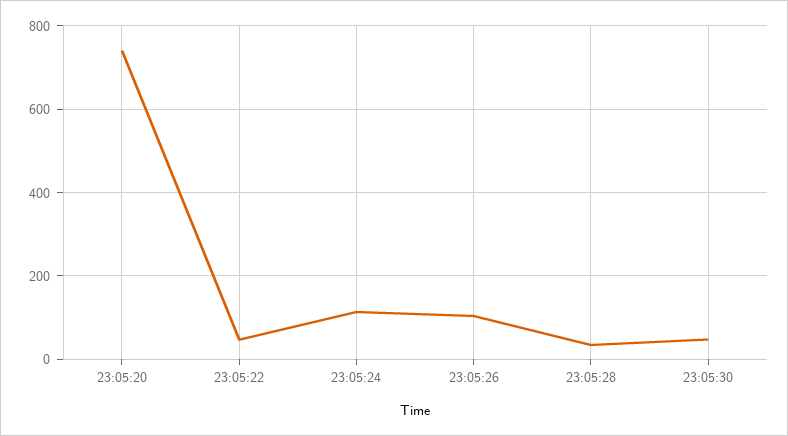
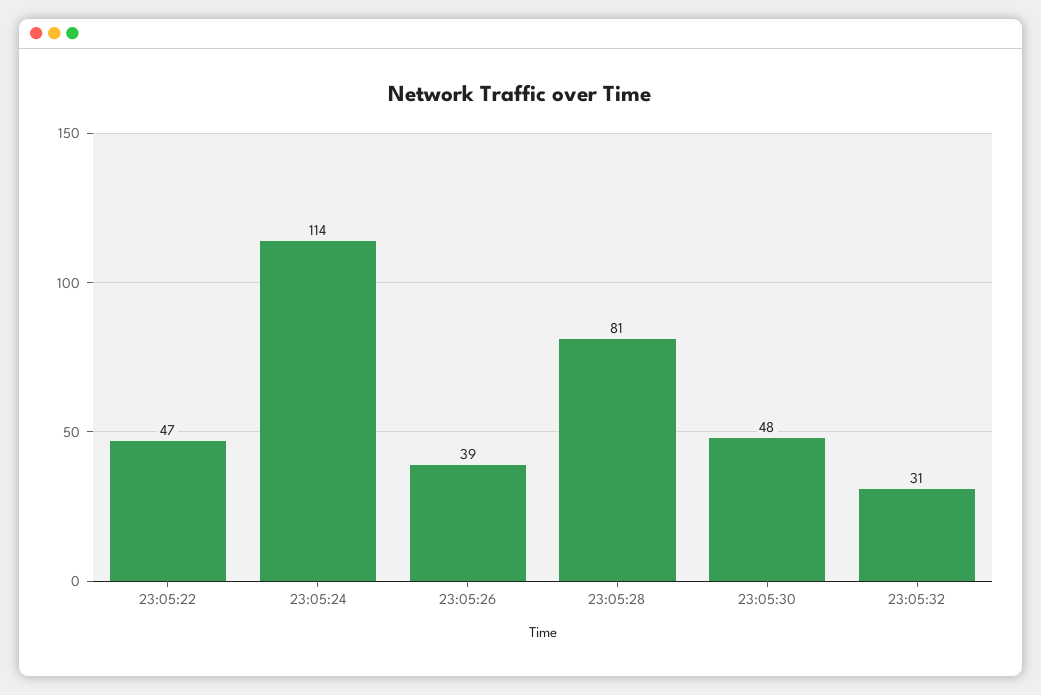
23:05:20: 740 -> none
23:05:26: 100 -> 39
23:05:28: 40 -> 81
23:05:32: none -> 31

